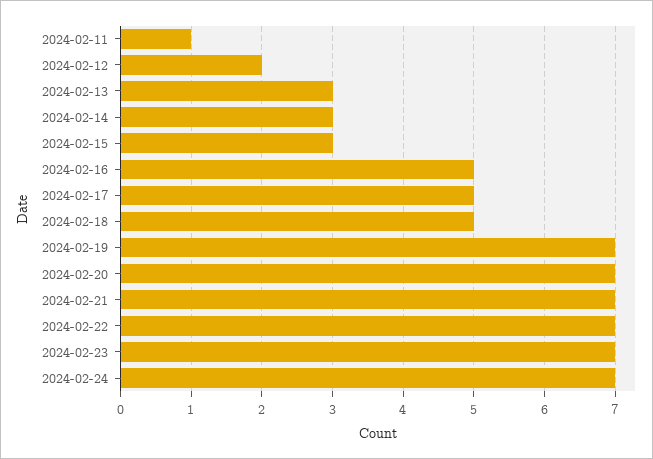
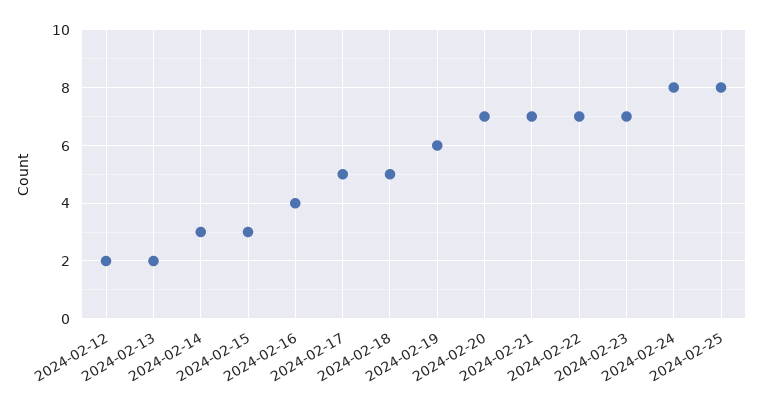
2024-02-11: 1 -> none
2024-02-13: 3 -> 2
2024-02-16: 5 -> 4
2024-02-19: 7 -> 6
2024-02-24: 7 -> 8
2024-02-25: none -> 8

